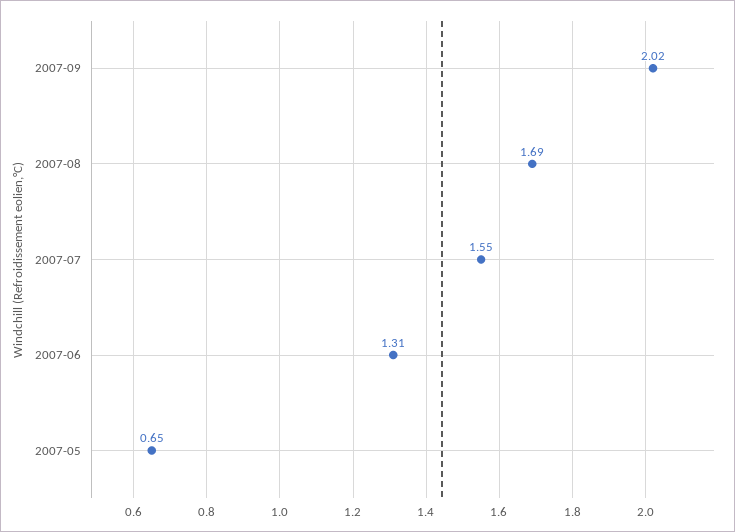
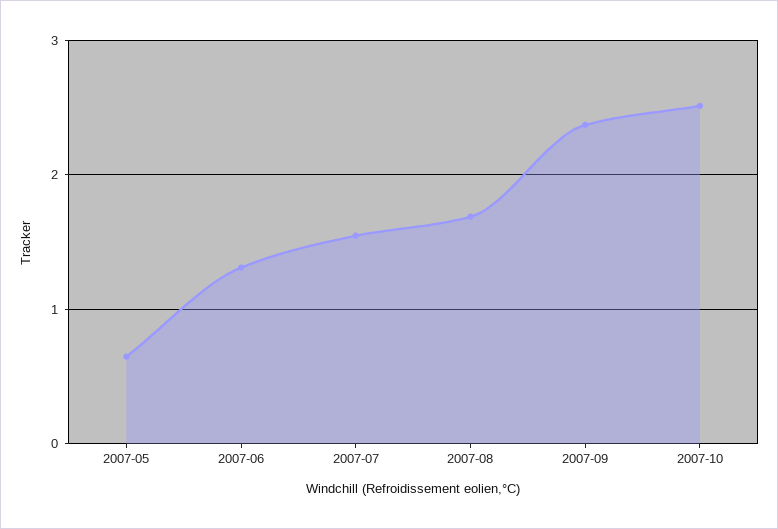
2007-09: 2.02 -> 2.4
2007-10: none -> 2.5

